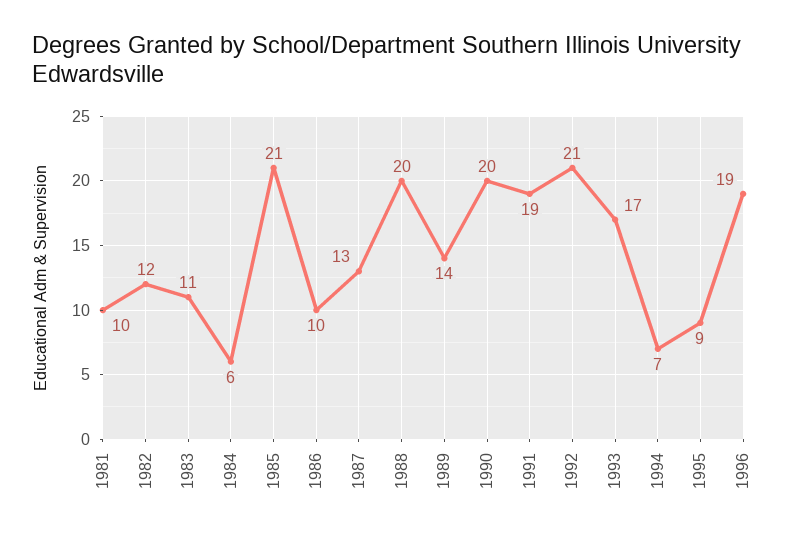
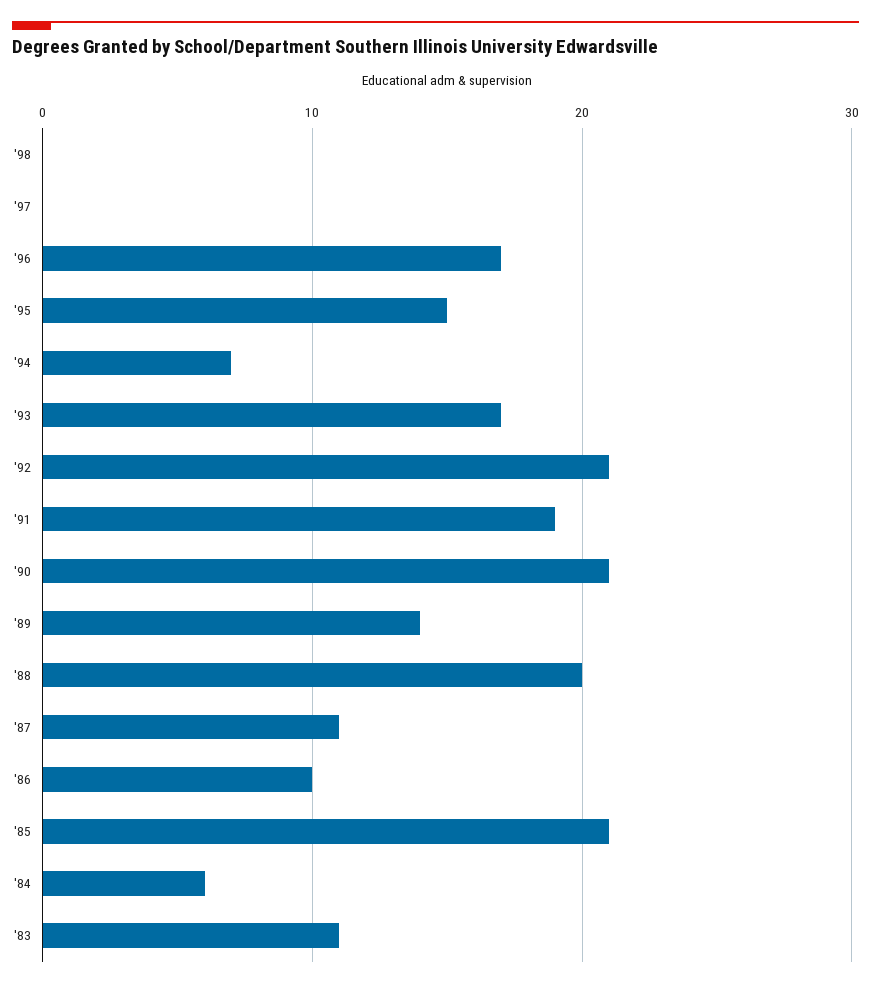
1981: 10 -> none
1982: 12 -> none
1987: 13 -> 11
1990: 20 -> 21
1995: 9 -> 15
1996: 19 -> 17
'98: none -> 0
'97: none -> 0

